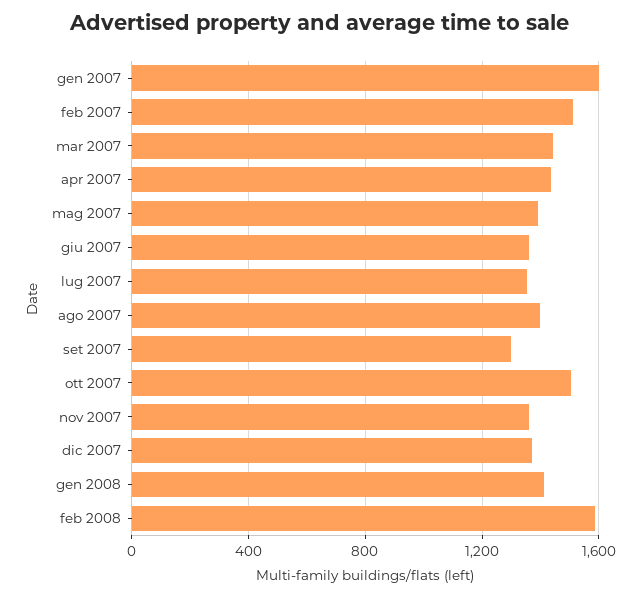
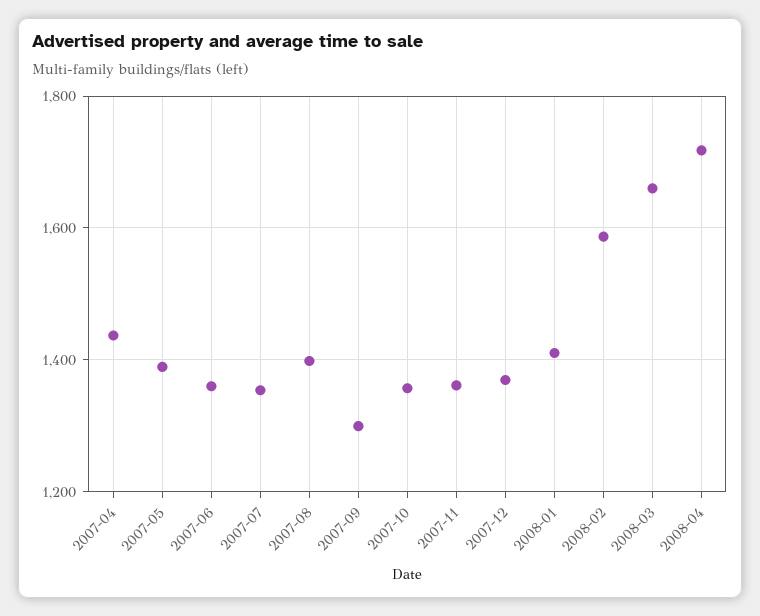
gen 2007: 1600 -> none
feb 2007: 1500 -> none
mar 2007: 1450 -> none
ott 2007: 1500 -> 1360
2008-03: none -> 1660
2008-04: none -> 1720

